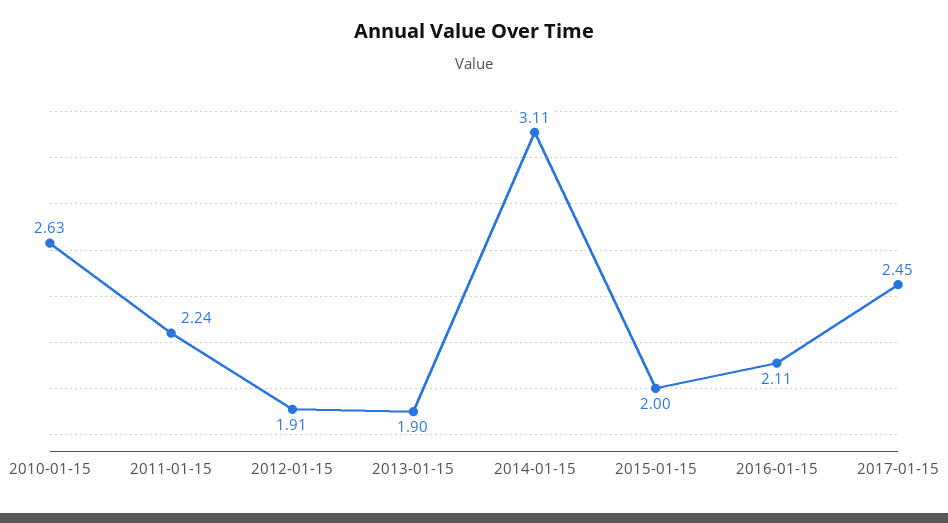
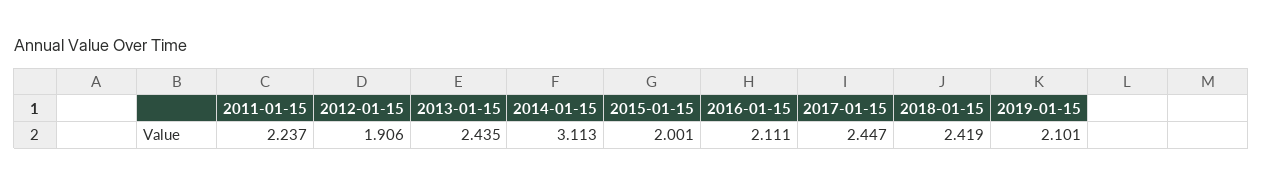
2010-01-15: 2.63 -> none
2013-01-15: 1.9 -> 2.435
2018-01-15: none -> 2.419
2019-01-15: none -> 2.101

